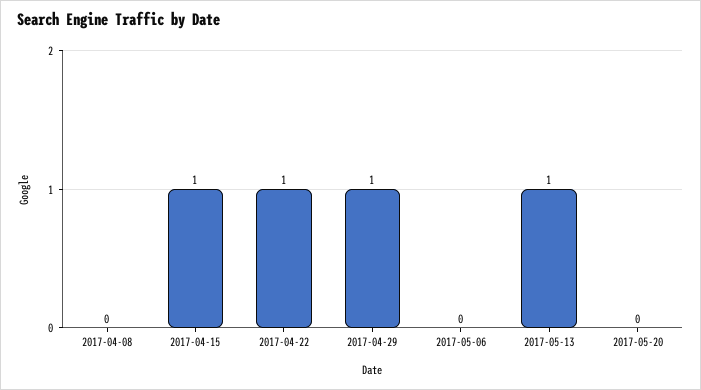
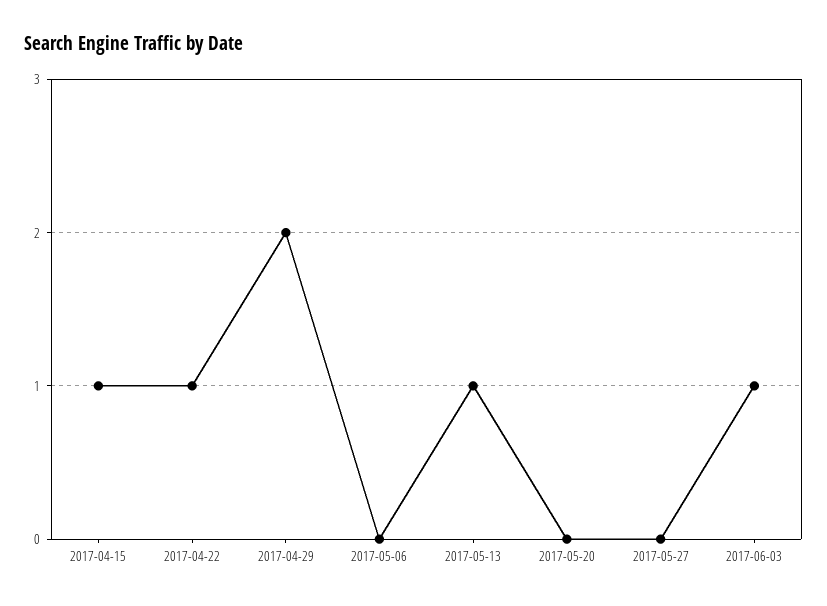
2017-04-08: 0 -> none
2017-04-29: 1 -> 2
2017-05-27: none -> 0
2017-06-03: none -> 1

